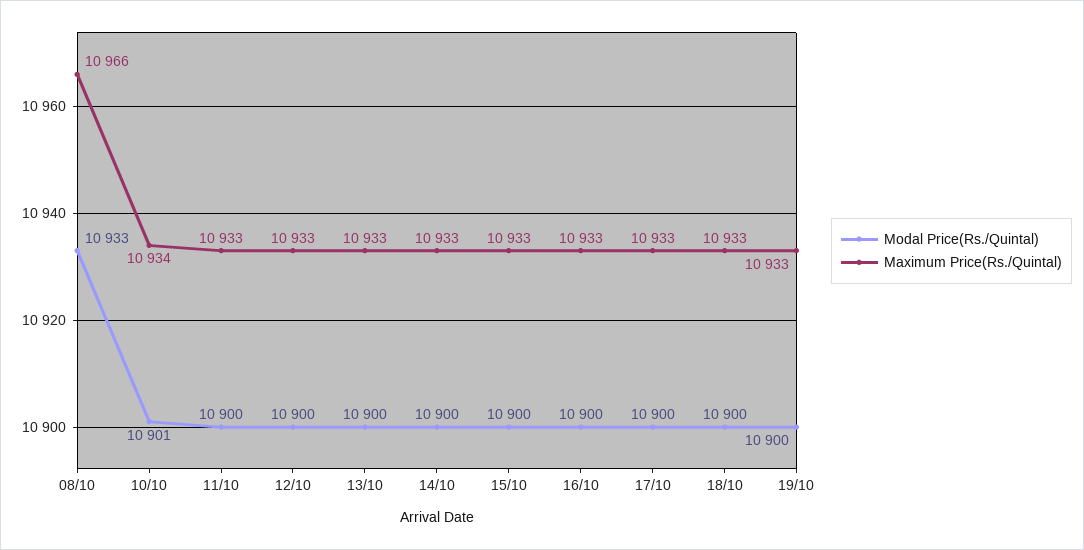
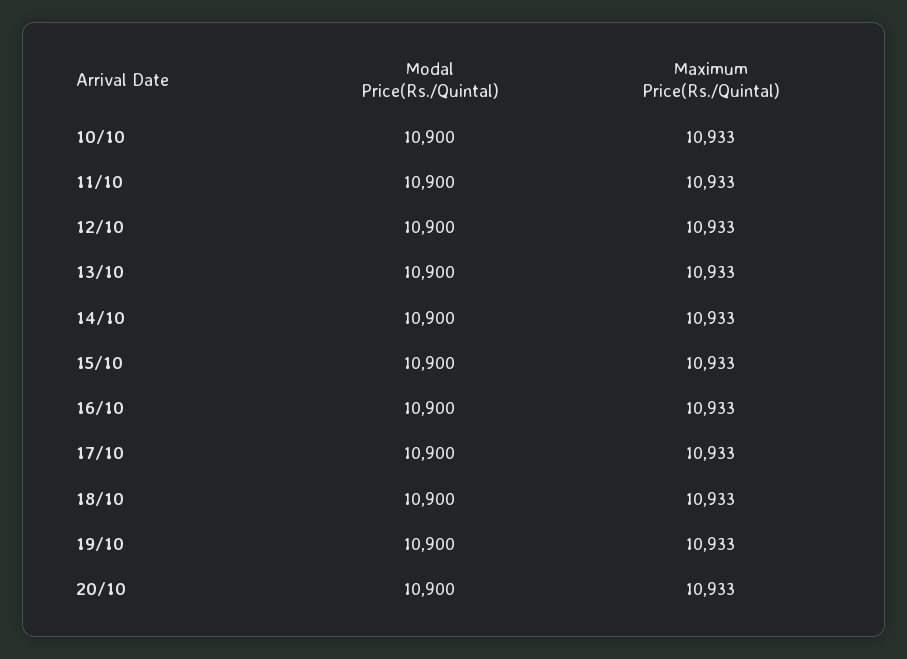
Modal Price(Rs./Quintal), 08/10: 10933 -> none
Maximum Price(Rs./Quintal), 08/10: 10966 -> none
Modal Price(Rs./Quintal), 10/10: 10901 -> 10900
Maximum Price(Rs./Quintal), 10/10: 10934 -> 10933
Modal Price(Rs./Quintal), 20/10: none -> 10900
Maximum Price(Rs./Quintal), 20/10: none -> 10933

